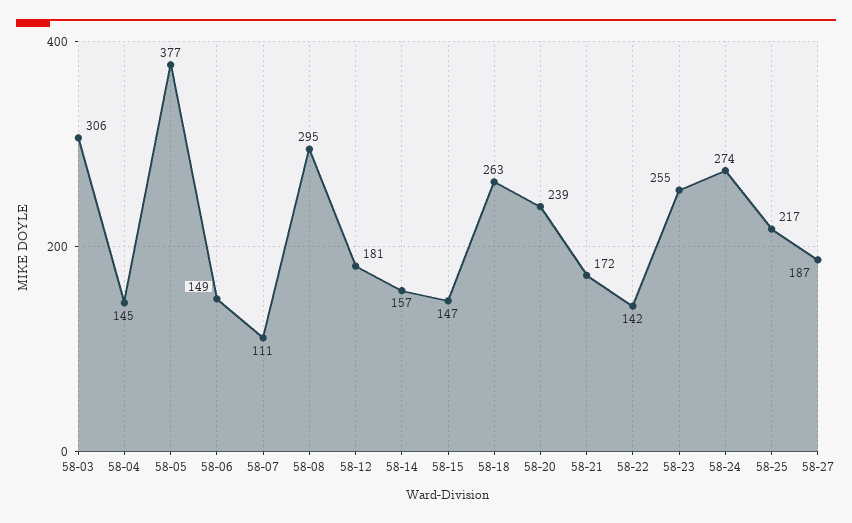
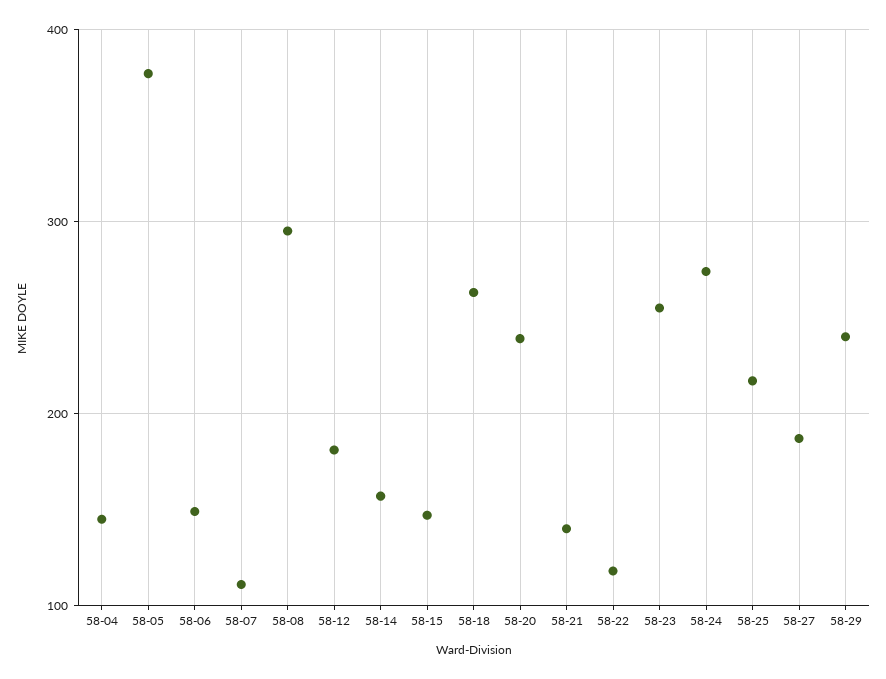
58-03: 306 -> none
58-21: 172 -> 140
58-22: 142 -> 120
58-29: none -> 240

